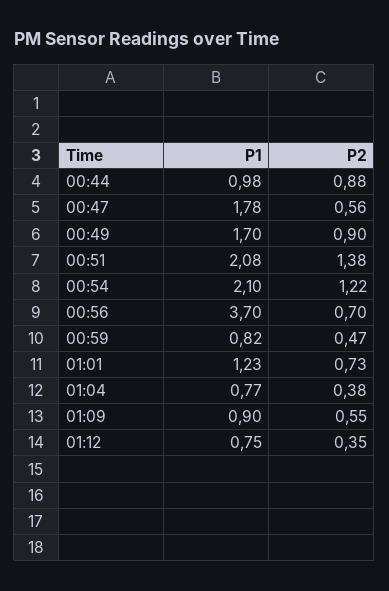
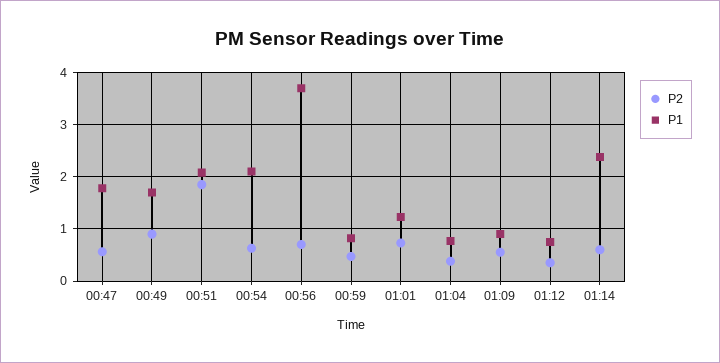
P1, 00:44: 0.98 -> none
P2, 00:44: 0.88 -> none
P2, 00:51: 1.38 -> 1.8
P2, 00:54: 1.22 -> 0.6
P2, 01:14: none -> 0.6
P1, 01:14: none -> 2.4

